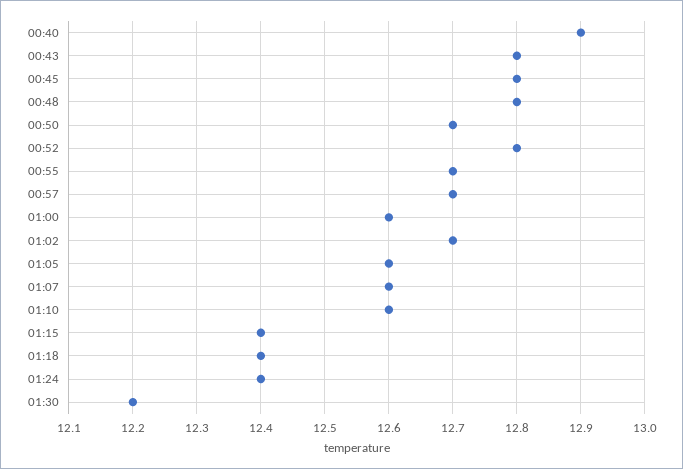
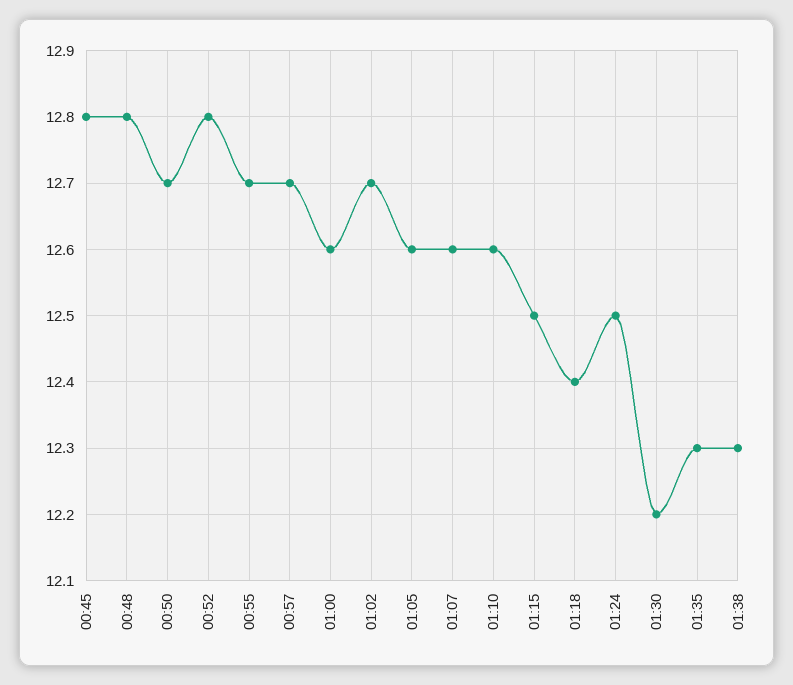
00:40: 12.9 -> none
00:43: 12.8 -> none
01:15: 12.4 -> 12.5
01:24: 12.4 -> 12.5
01:35: none -> 12.3
01:38: none -> 12.3

